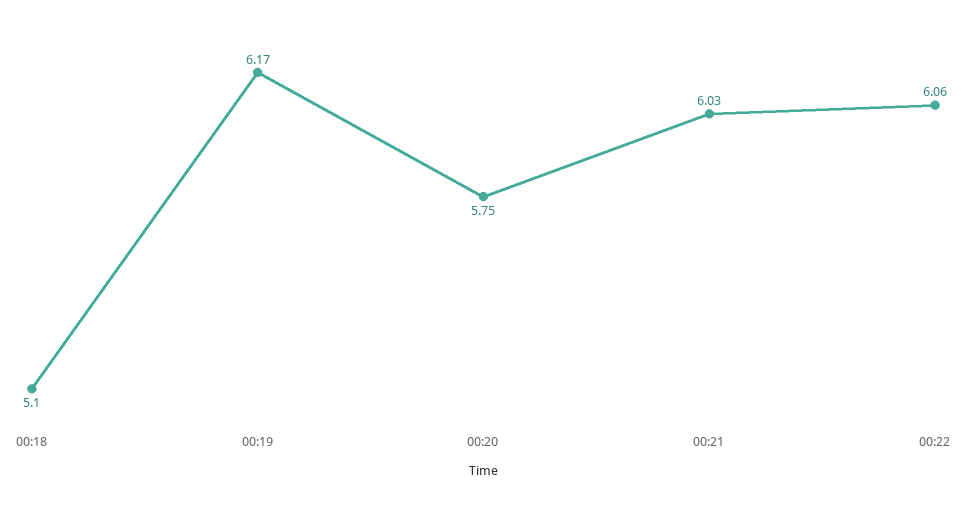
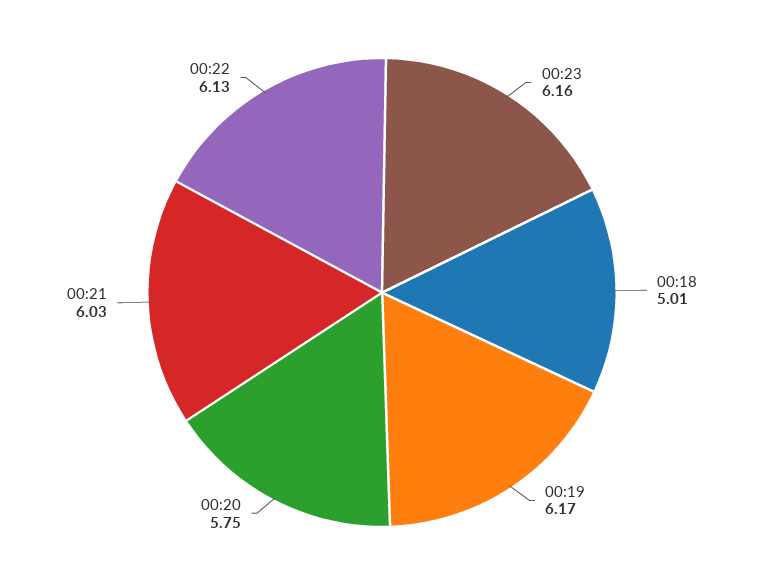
00:18: 5.1 -> 5.01
00:22: 6.06 -> 6.13
00:23: none -> 6.16

